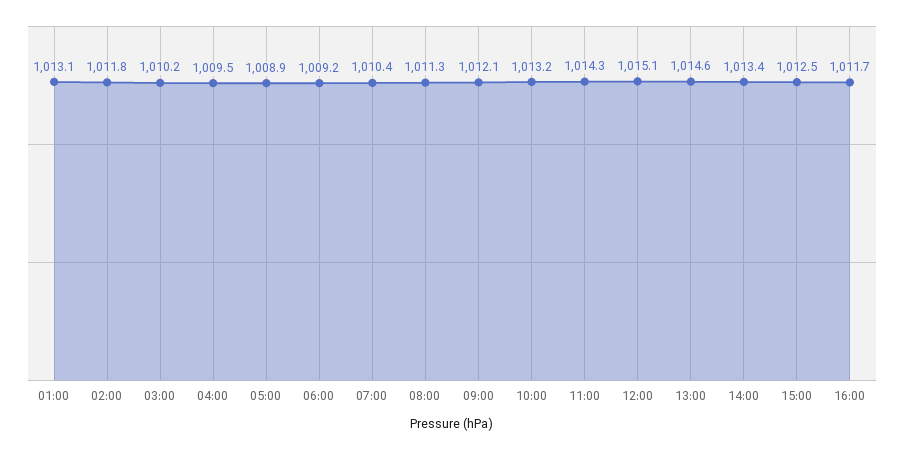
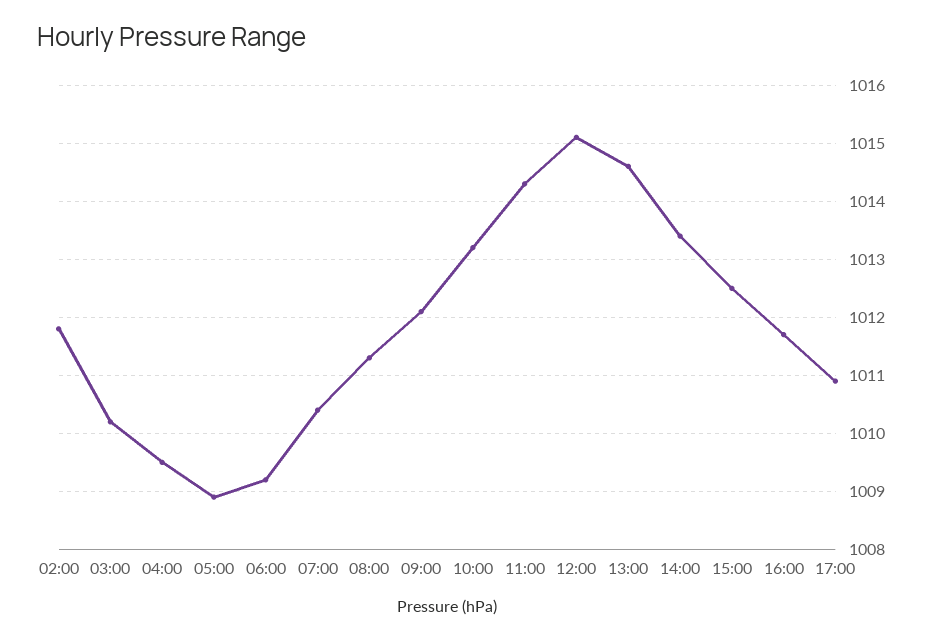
01:00: 1013.1 -> none
17:00: none -> 1011

